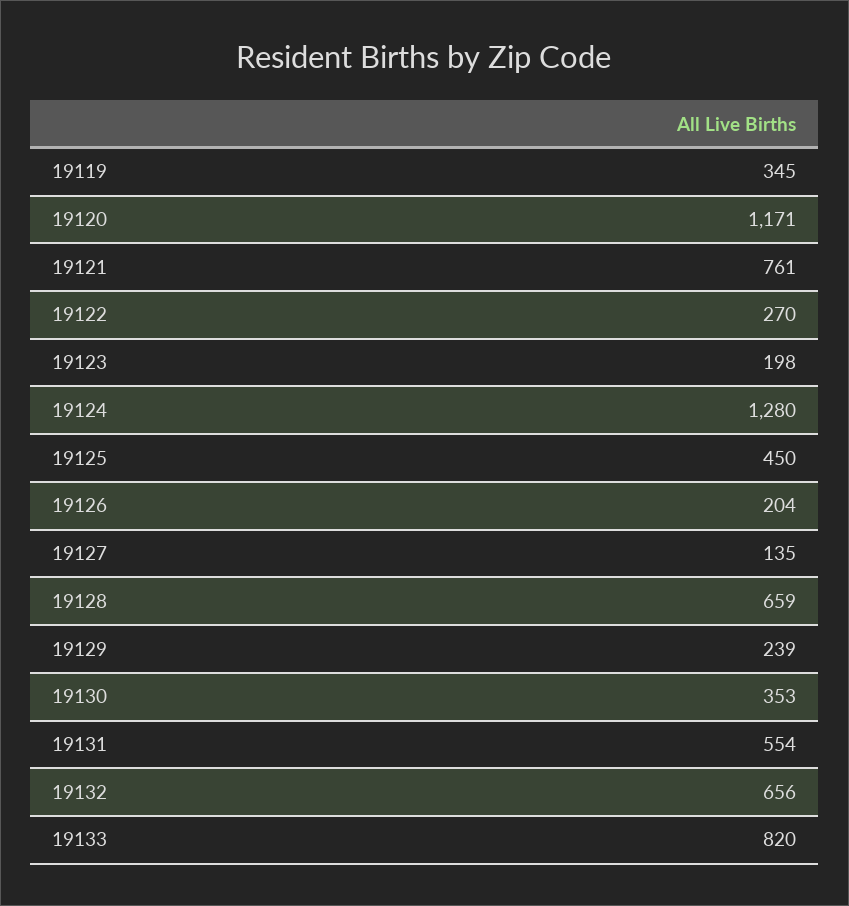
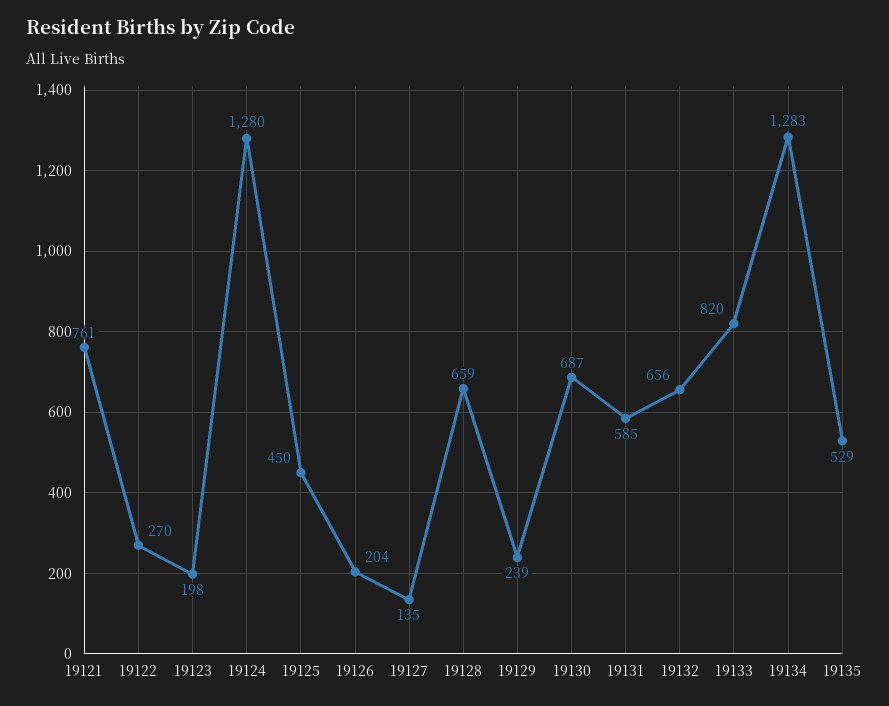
19119: 345 -> none
19120: 1171 -> none
19130: 353 -> 687
19131: 554 -> 585
19134: none -> 1283
19135: none -> 529

